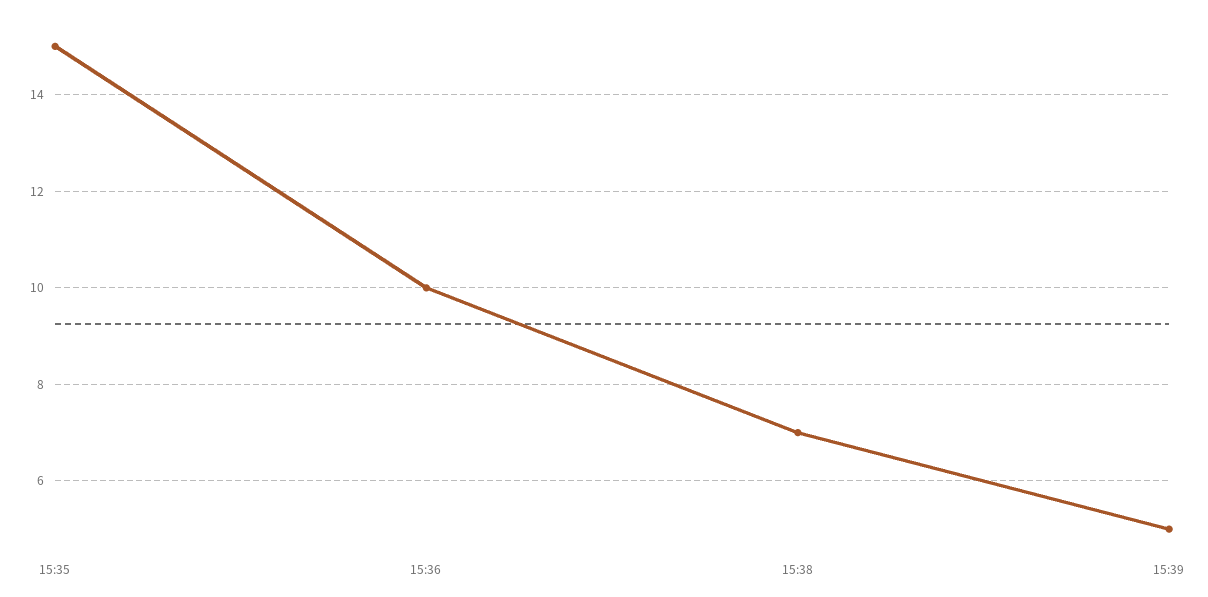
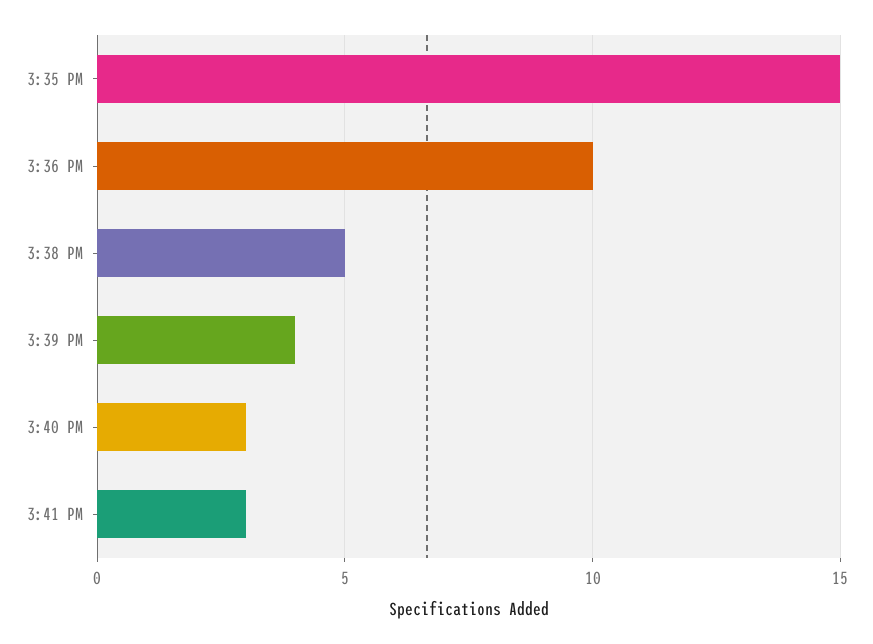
15:38: 7 -> 5
15:39: 5 -> 4
3:40 PM: none -> 3
3:41 PM: none -> 3

